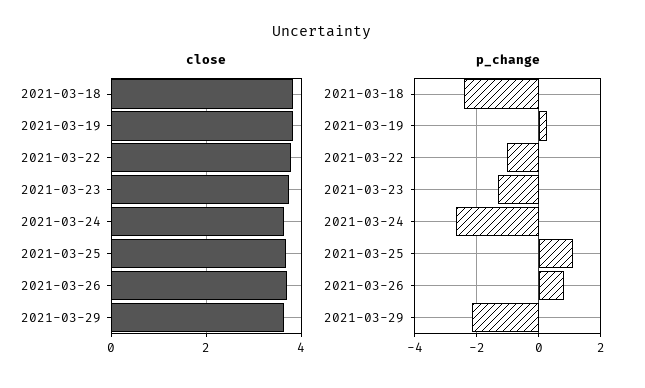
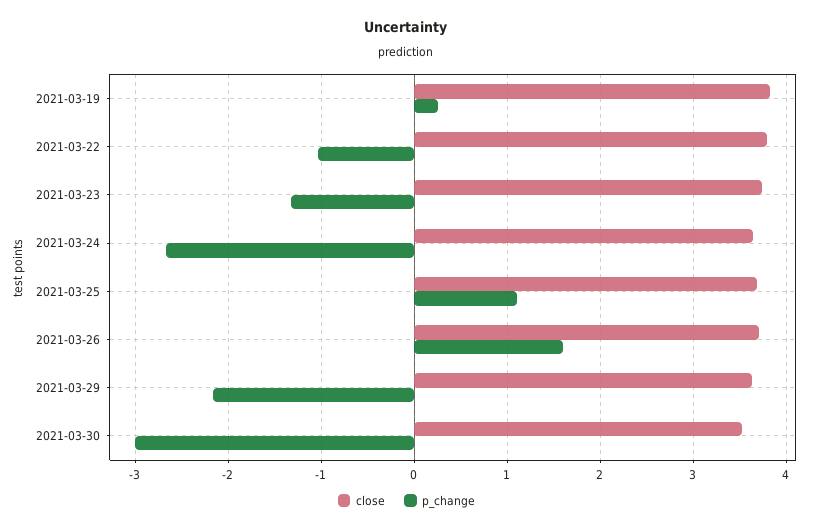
close, 2021-03-18: 3.8 -> none
p_change, 2021-03-18: -2.4 -> none
p_change, 2021-03-26: 0.8 -> 1.6
close, 2021-03-30: none -> 3.5
p_change, 2021-03-30: none -> -3

